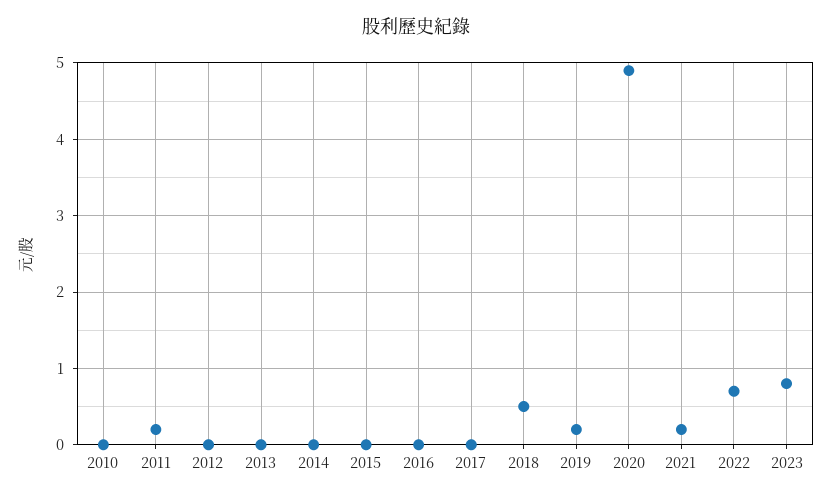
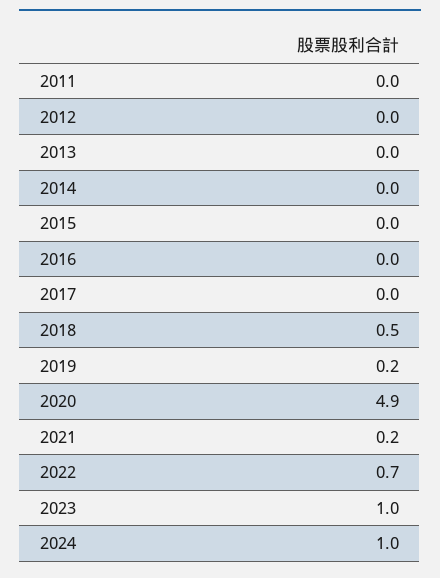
2010: 0 -> none
2011: 0.2 -> 0
2023: 0.8 -> 1
2024: none -> 1

